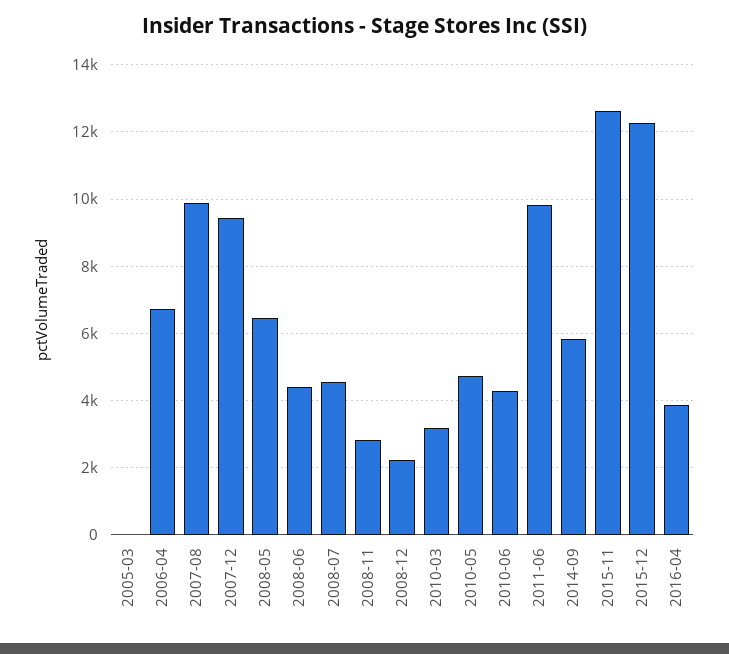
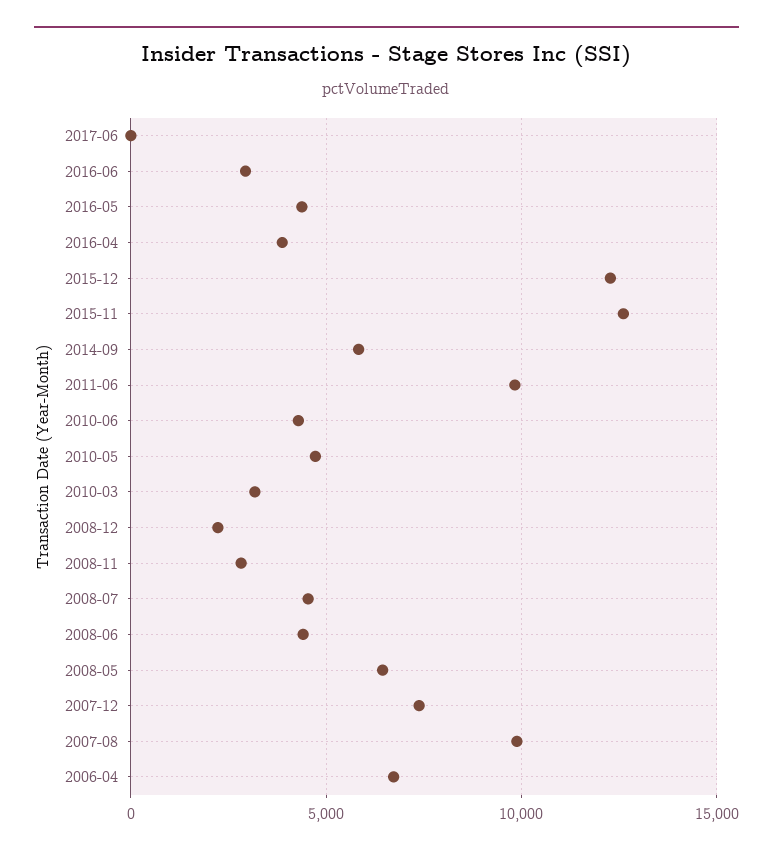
2005-03: 0 -> none
2007-12: 9400 -> 7500
2017-06: none -> 0
2016-06: none -> 3000
2016-05: none -> 4500

